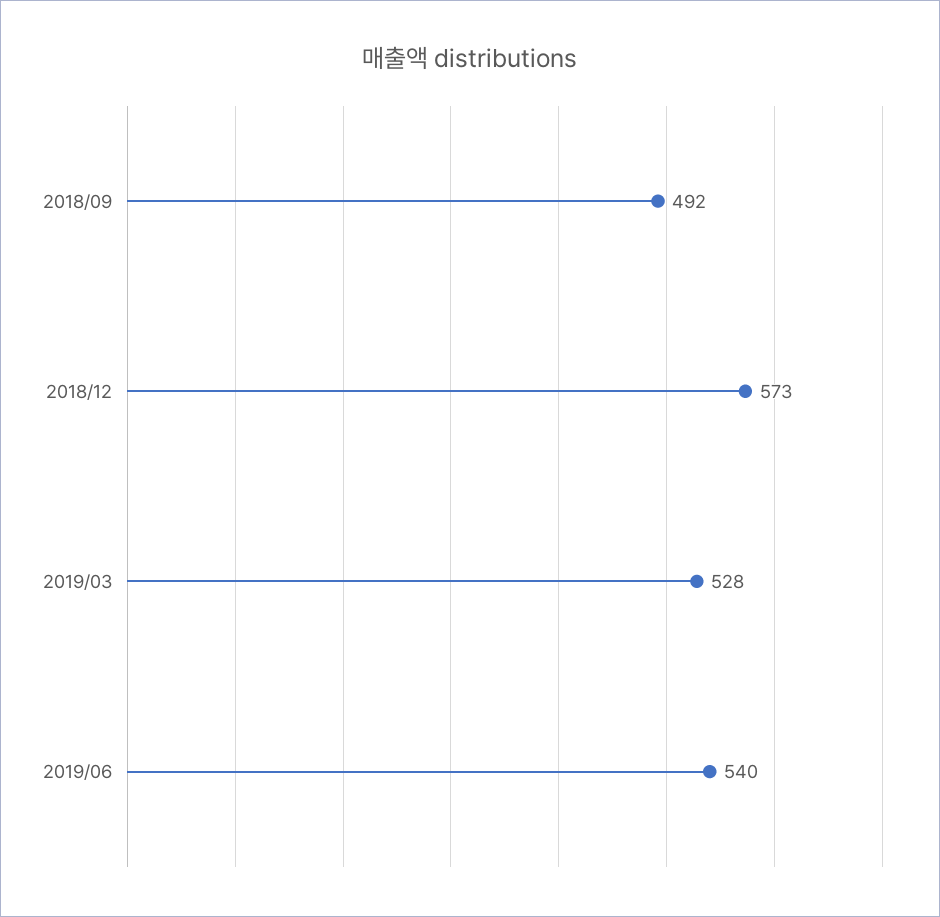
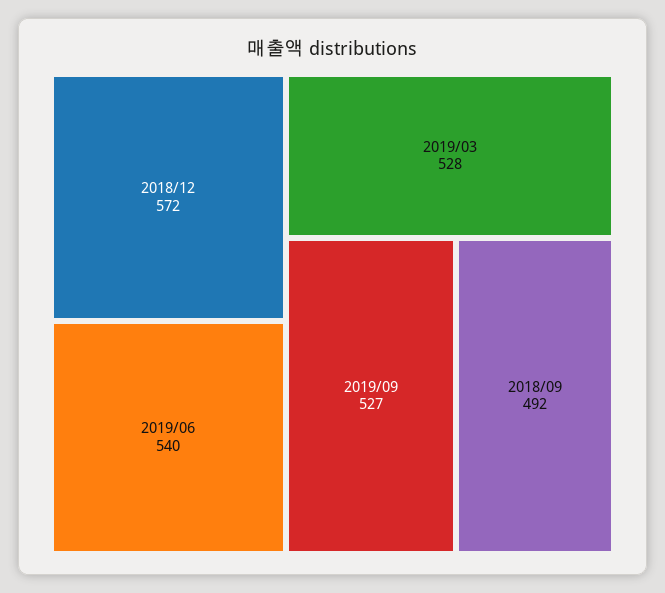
2018/12: 573 -> 572
2019/09: none -> 527

